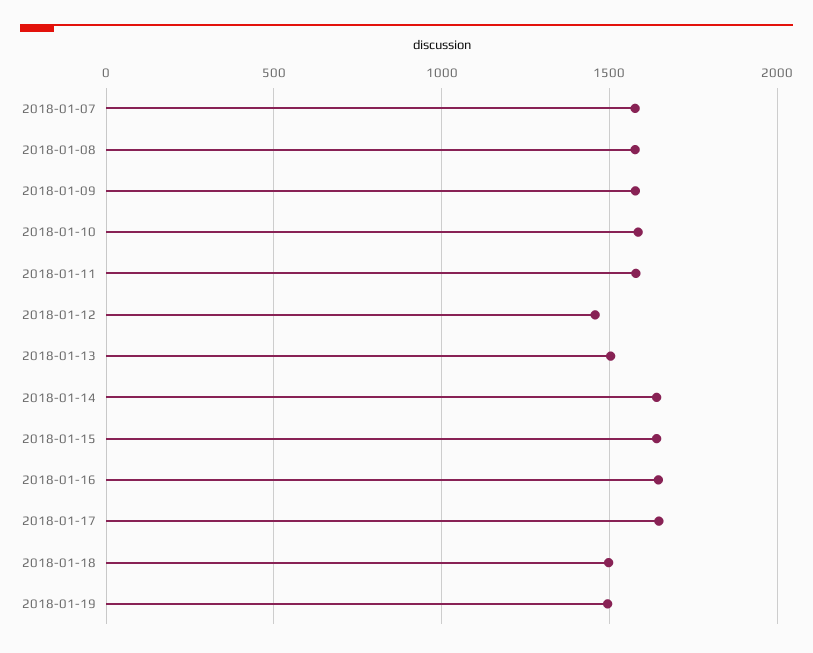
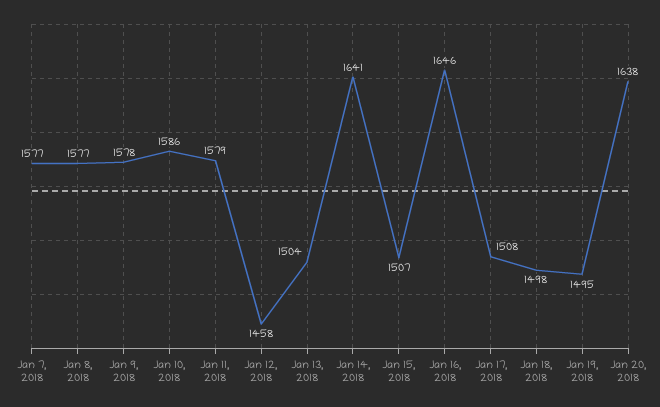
2018-01-15: 1650 -> 1507
2018-01-17: 1650 -> 1508
Jan 20, 2018: none -> 1638

